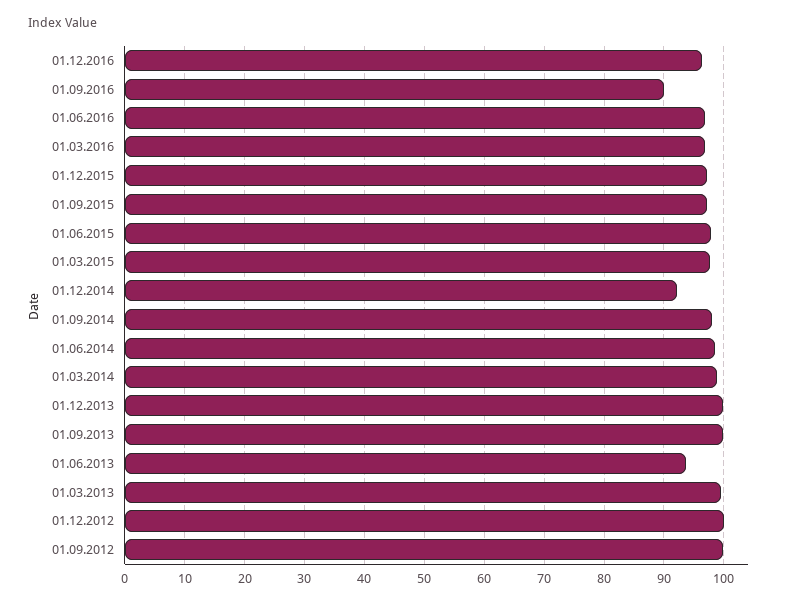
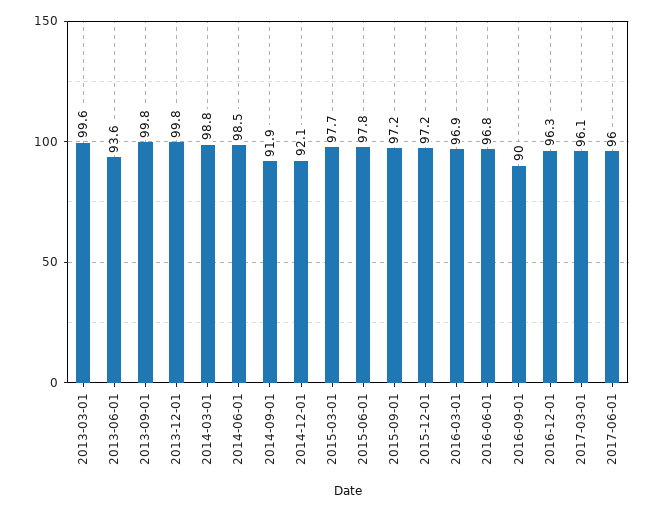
01.09.2014: 98 -> 91.9
01.12.2012: 100 -> none
01.09.2012: 100 -> none
2017-03-01: none -> 96.1
2017-06-01: none -> 96

